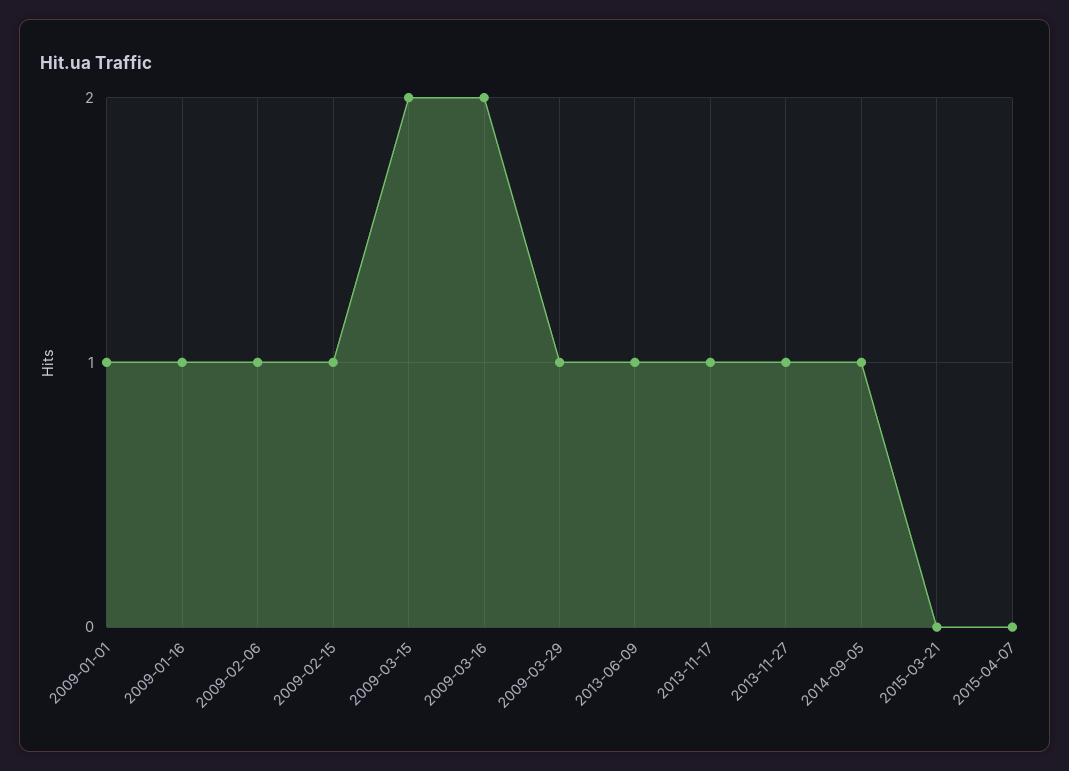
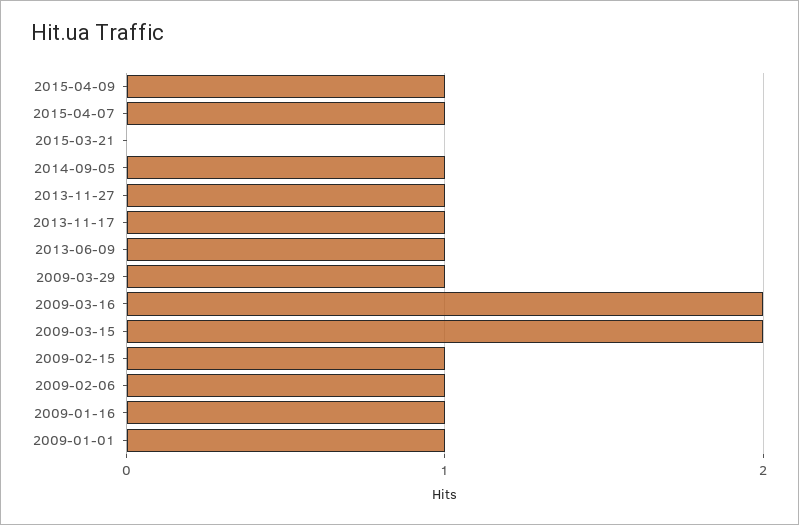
2015-04-07: 0 -> 1
2015-04-09: none -> 1

